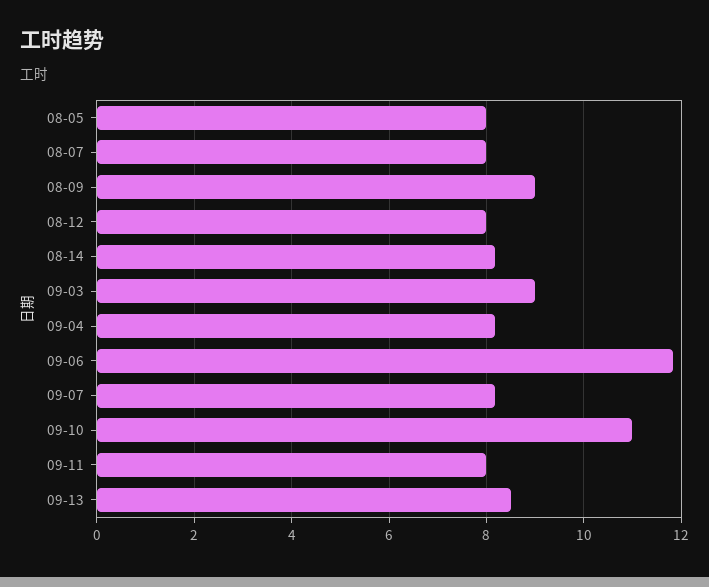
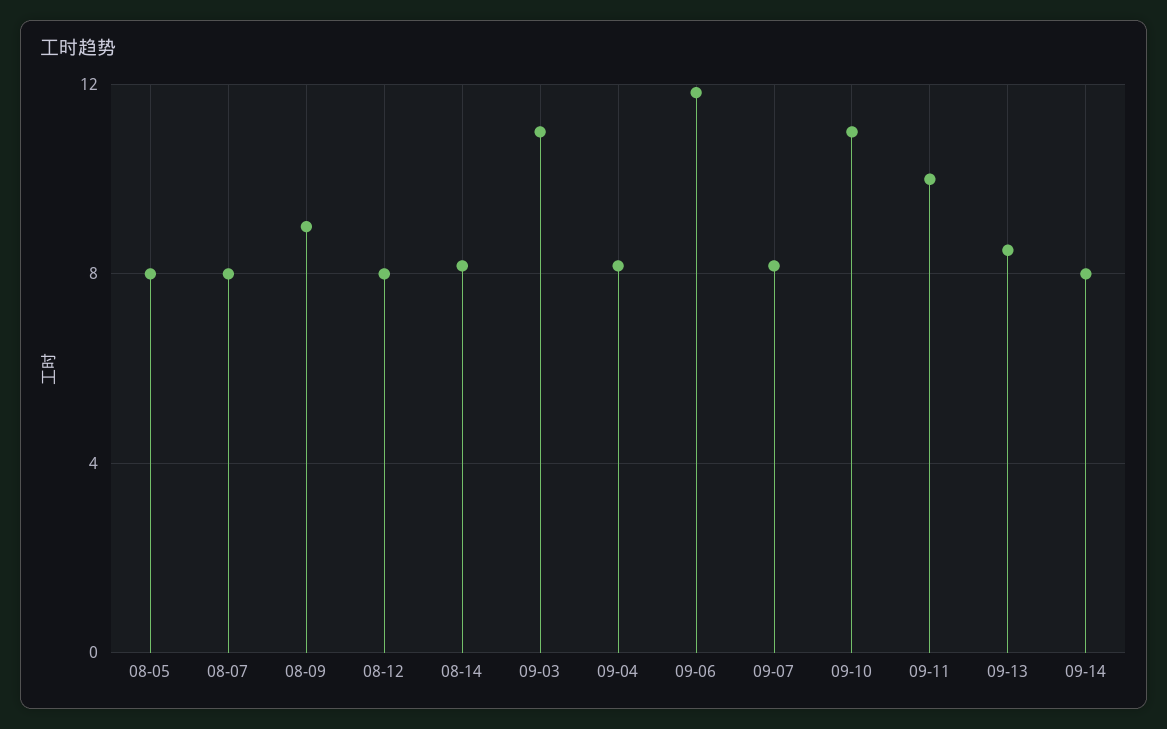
09-03: 9 -> 11
09-11: 8 -> 10
09-14: none -> 8

